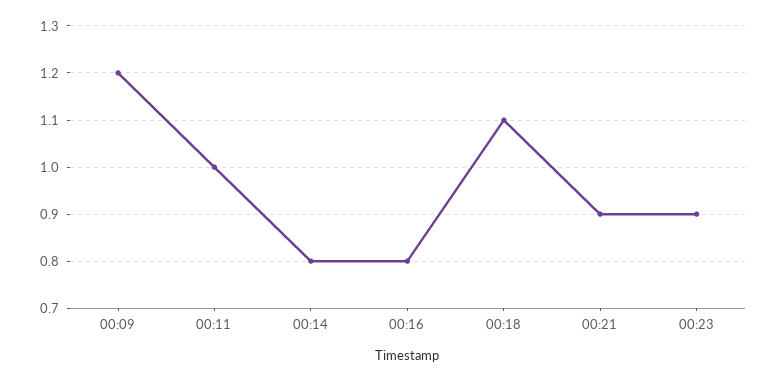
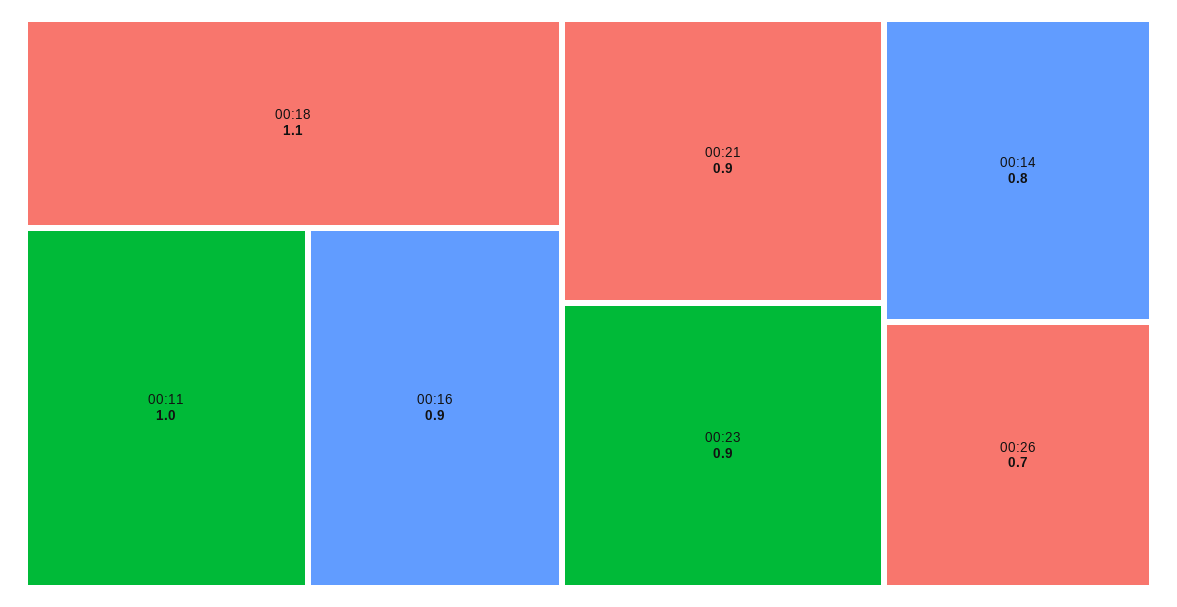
00:09: 1.2 -> none
00:16: 0.8 -> 0.9
00:26: none -> 0.7

